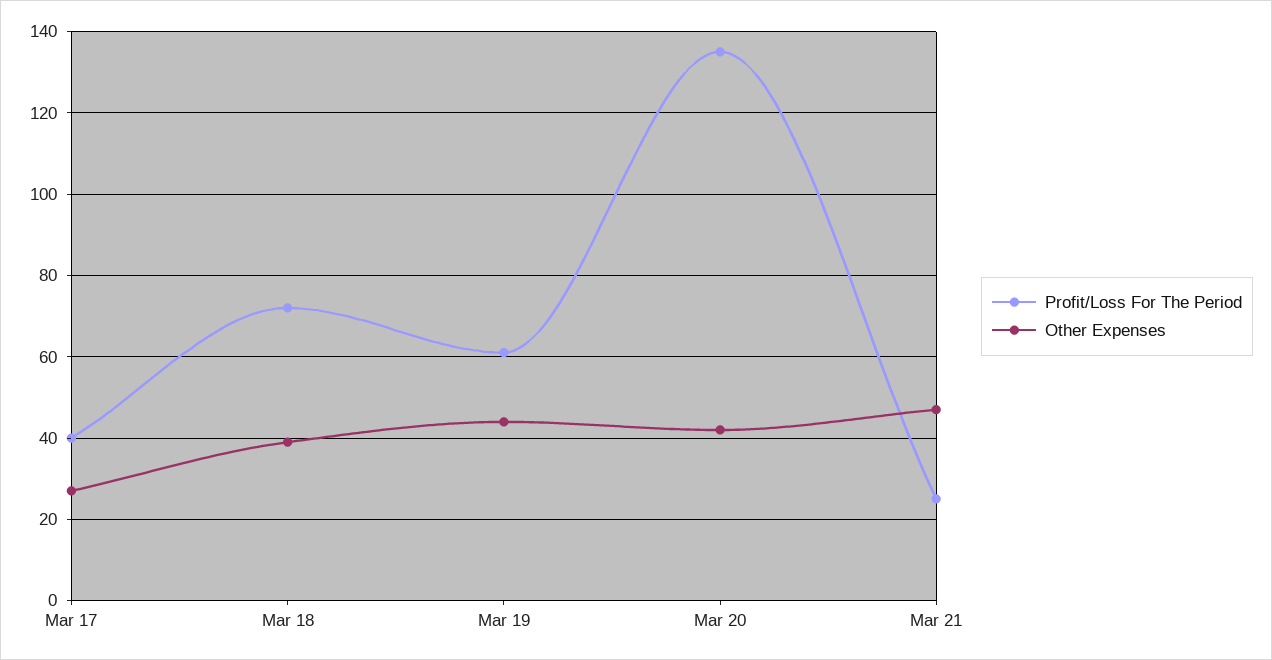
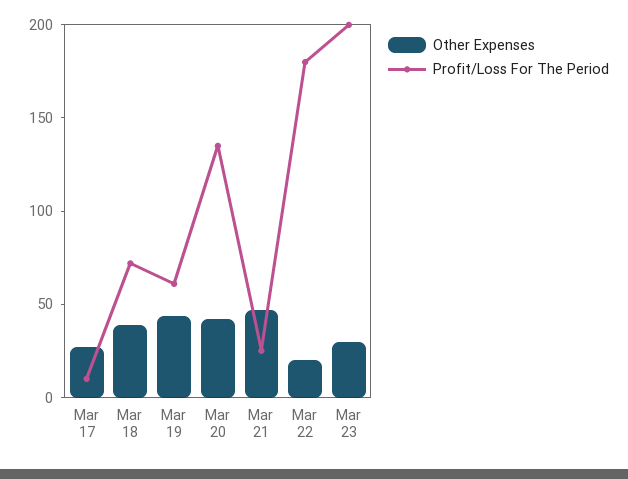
Profit/Loss For The Period, Mar 17: 40 -> 10
Other Expenses, Mar 22: none -> 20
Profit/Loss For The Period, Mar 22: none -> 180
Other Expenses, Mar 23: none -> 30
Profit/Loss For The Period, Mar 23: none -> 200

